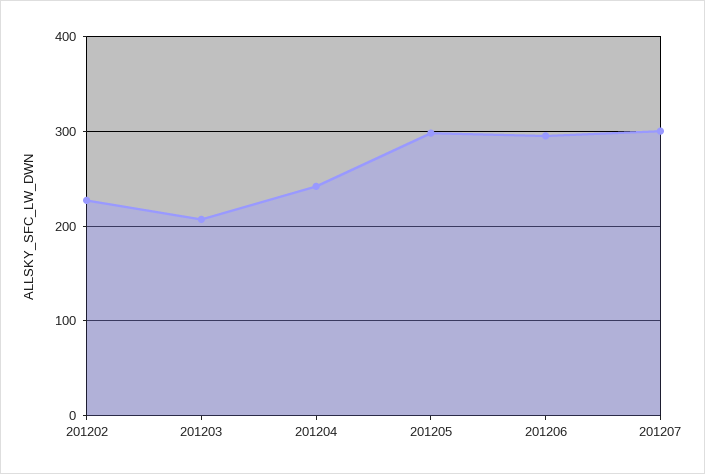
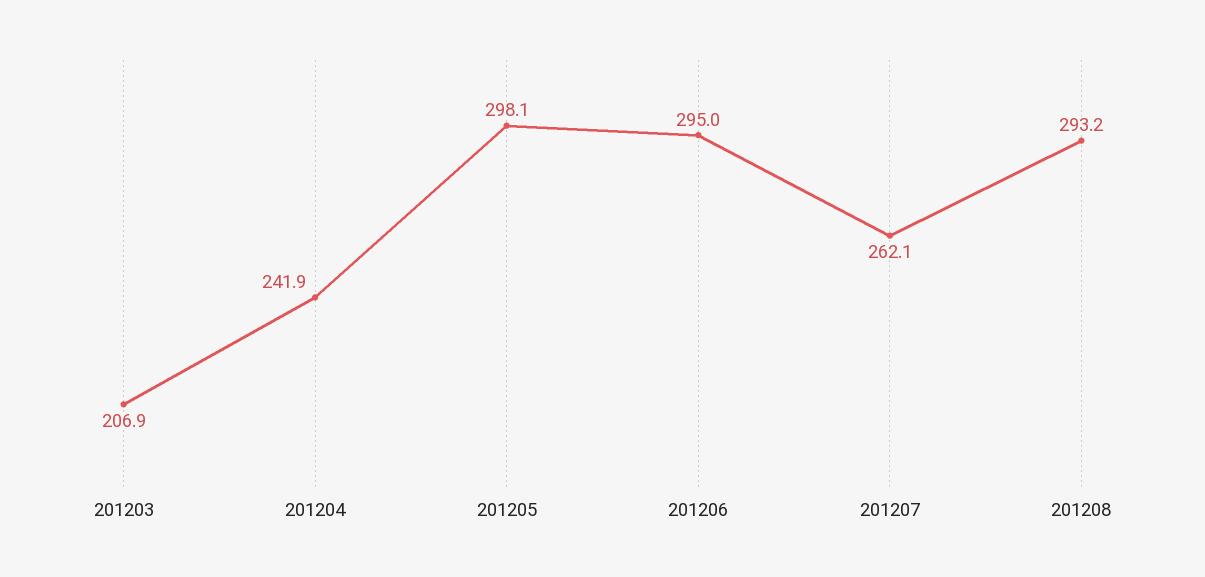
201202: 230 -> none
201207: 300 -> 262.1
201208: none -> 293.2

